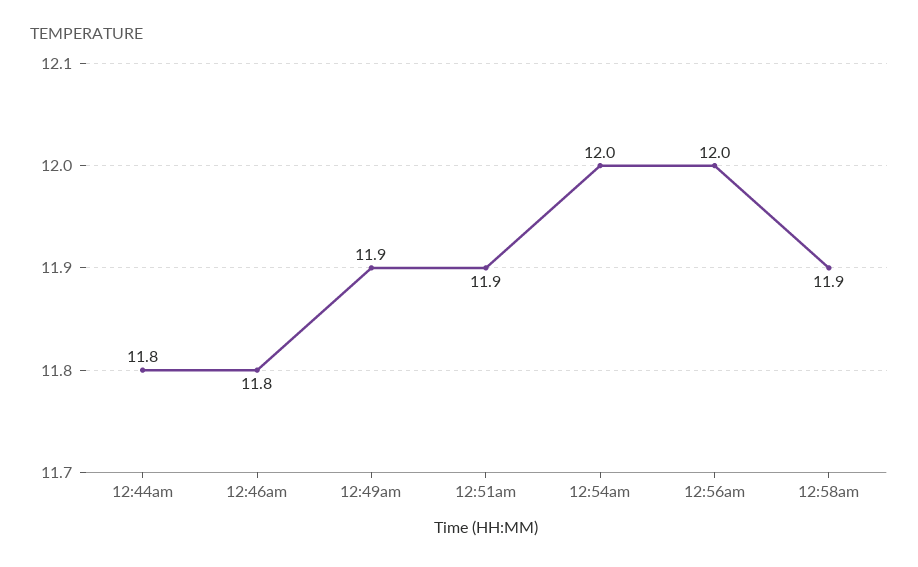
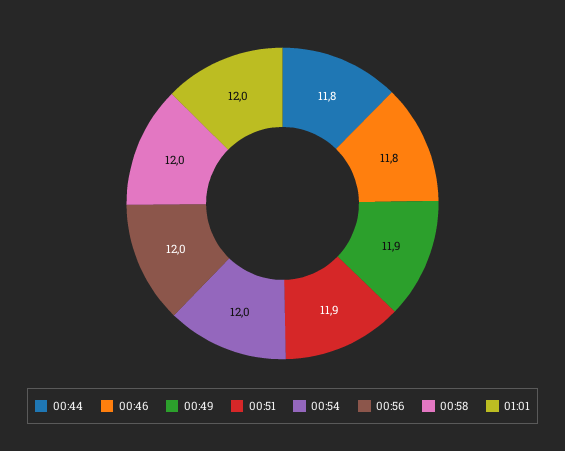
12:58am: 11.9 -> 12
01:01: none -> 12

